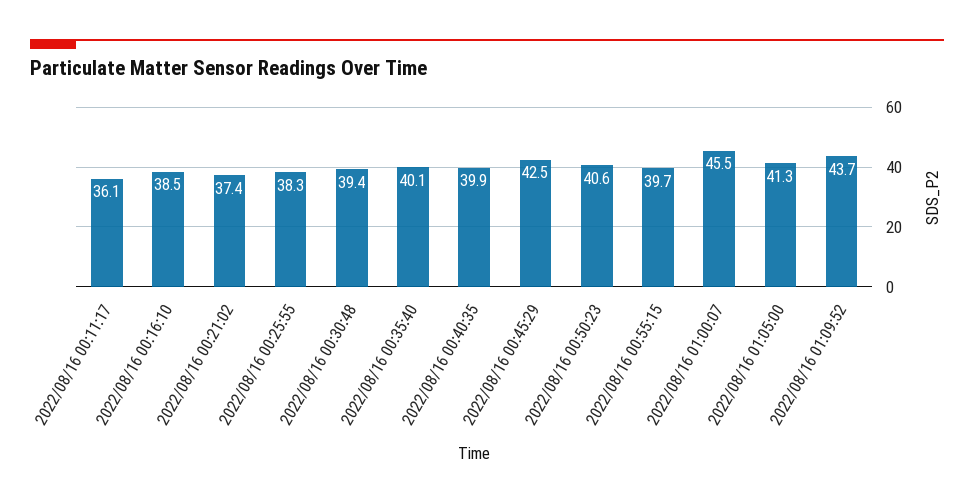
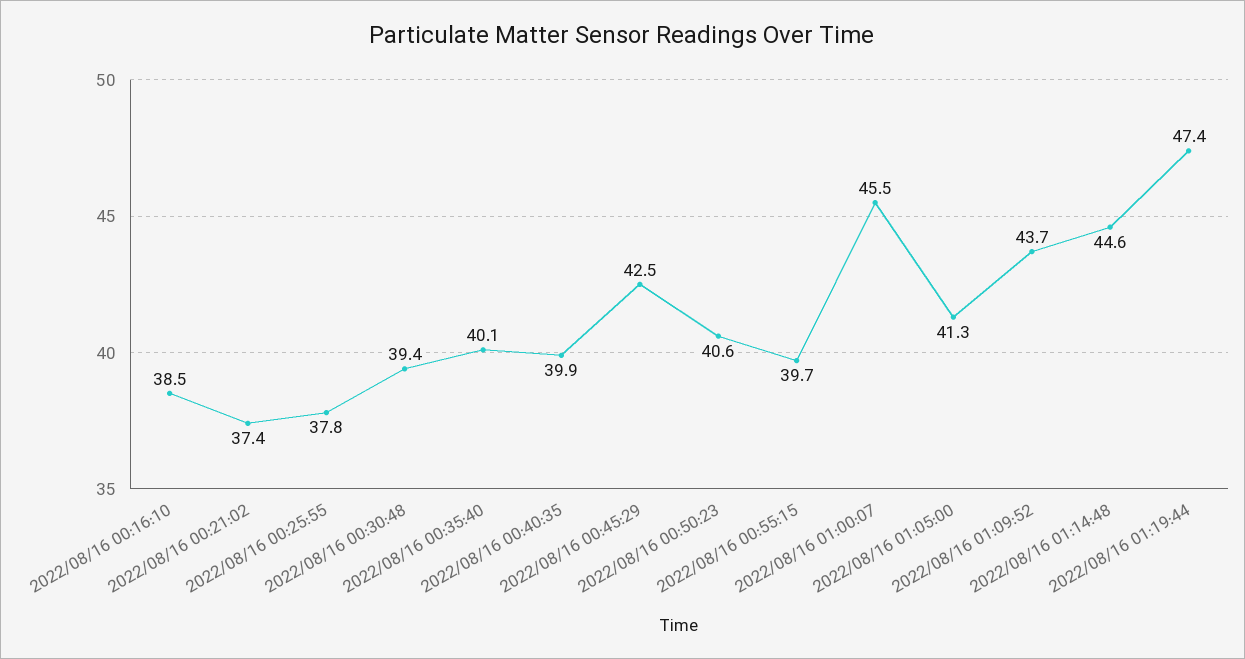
2022/08/16 00:11:17: 36.1 -> none
2022/08/16 00:25:55: 38.3 -> 37.8
2022/08/16 01:14:48: none -> 44.6
2022/08/16 01:19:44: none -> 47.4

